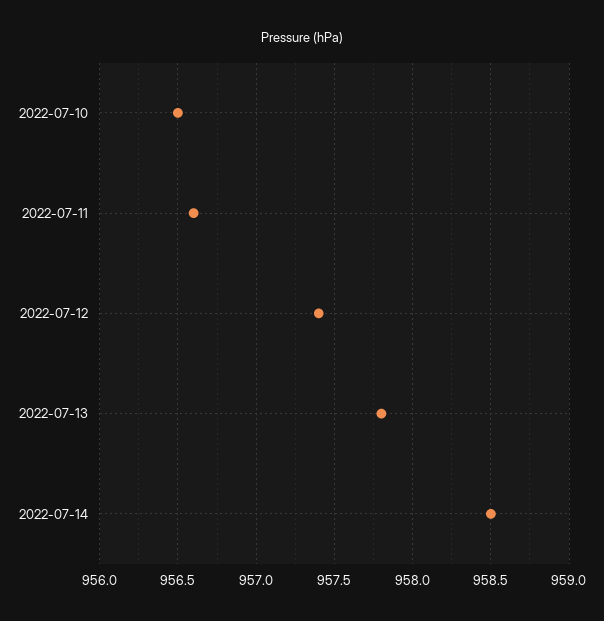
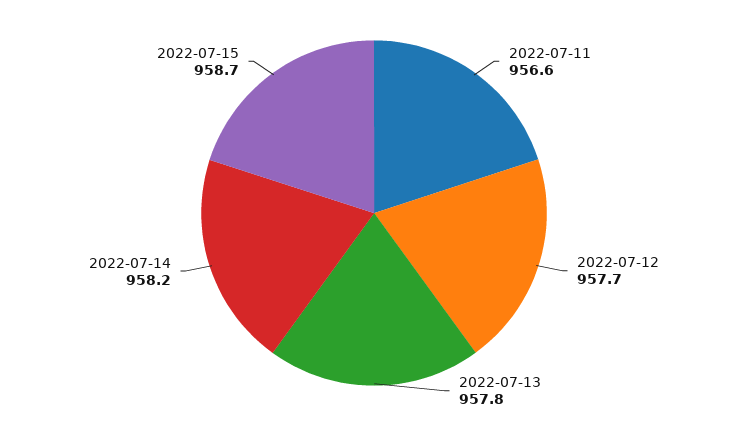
2022-07-10: 956.5 -> none
2022-07-12: 957.4 -> 957.7
2022-07-14: 958.5 -> 958.2
2022-07-15: none -> 958.7

